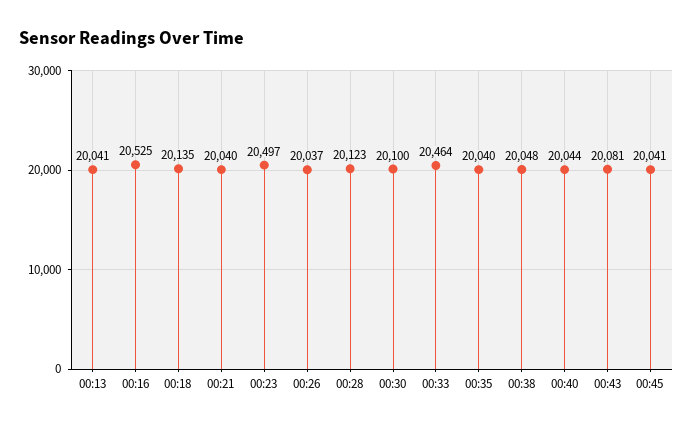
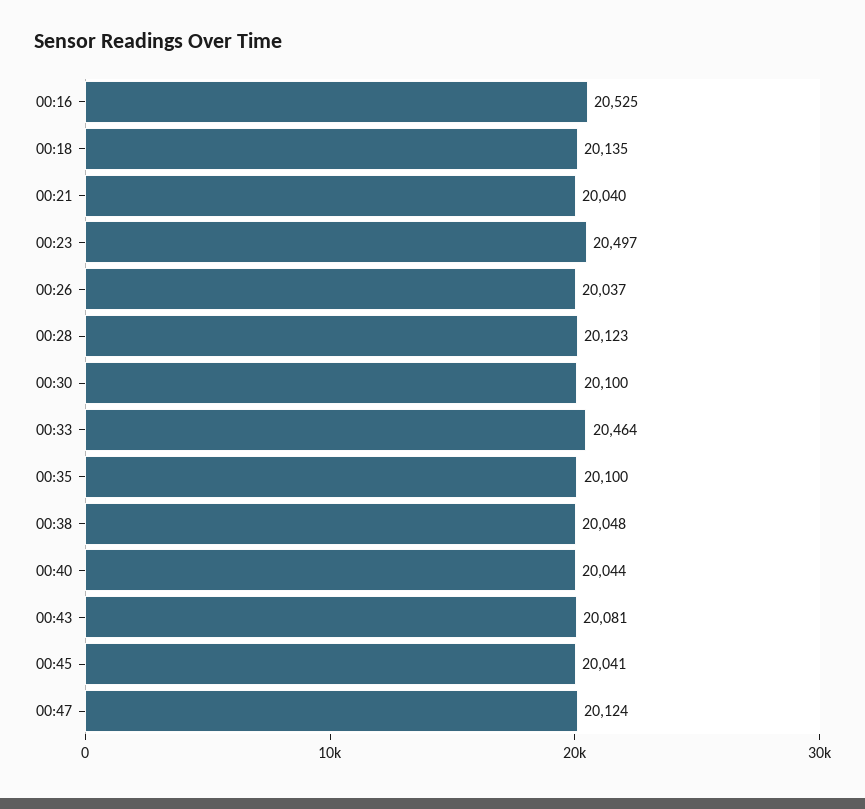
00:13: 20041 -> none
00:35: 20040 -> 20100
00:47: none -> 20124

